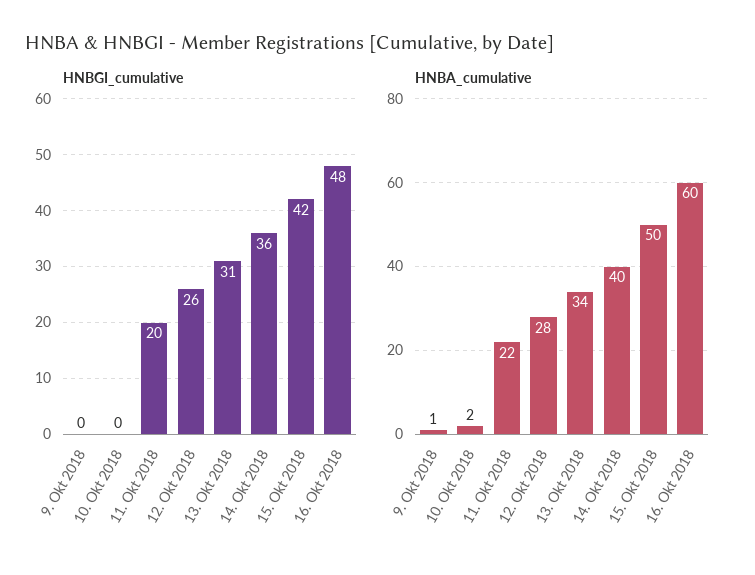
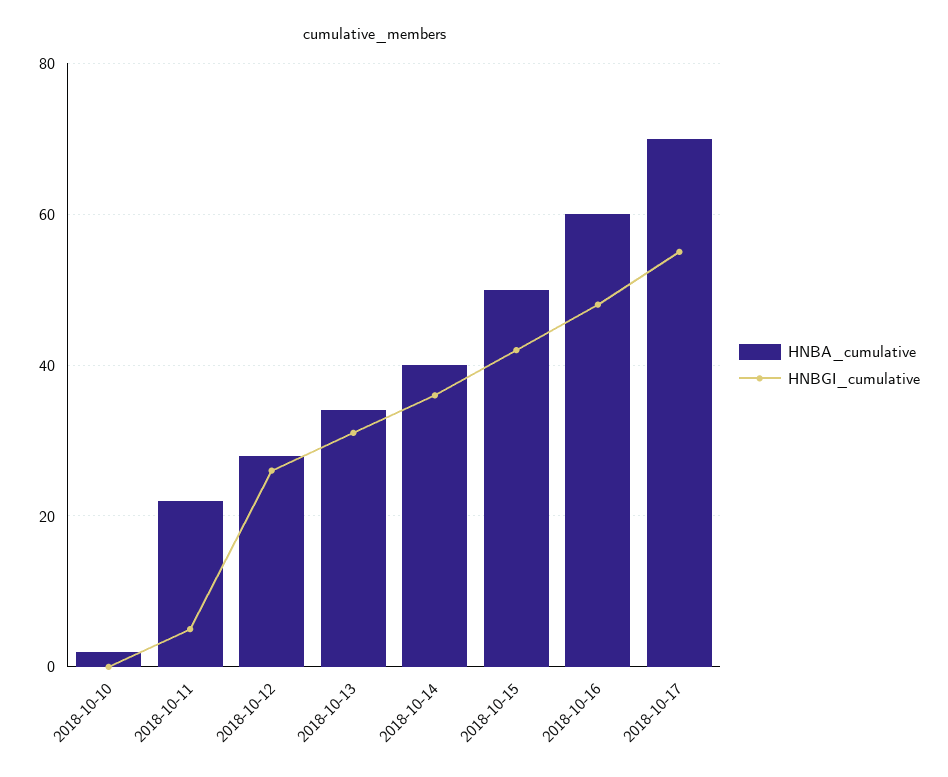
HNBGI_cumulative, 9. Okt 2018: 0 -> none
HNBGI_cumulative, 11. Okt 2018: 20 -> 5
HNBA_cumulative, 9. Okt 2018: 1 -> none
HNBA_cumulative, 2018-10-17: none -> 70
HNBGI_cumulative, 2018-10-17: none -> 55

